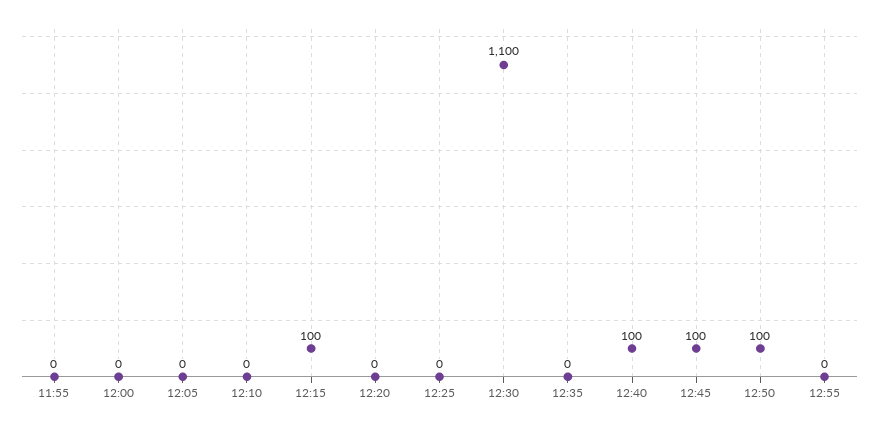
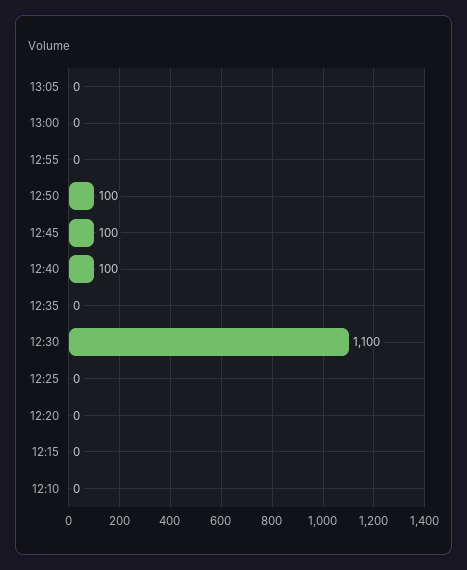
11:55: 0 -> none
12:00: 0 -> none
12:05: 0 -> none
12:15: 100 -> 0
13:05: none -> 0
13:00: none -> 0

